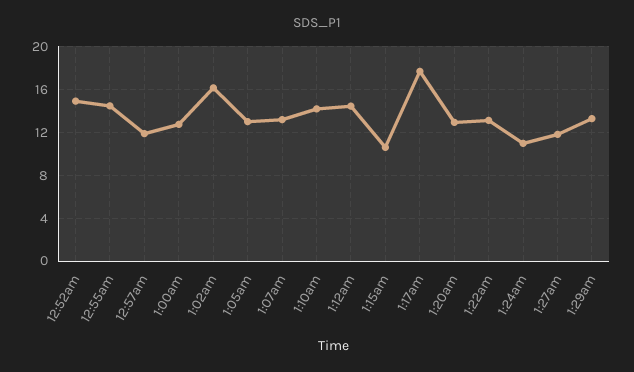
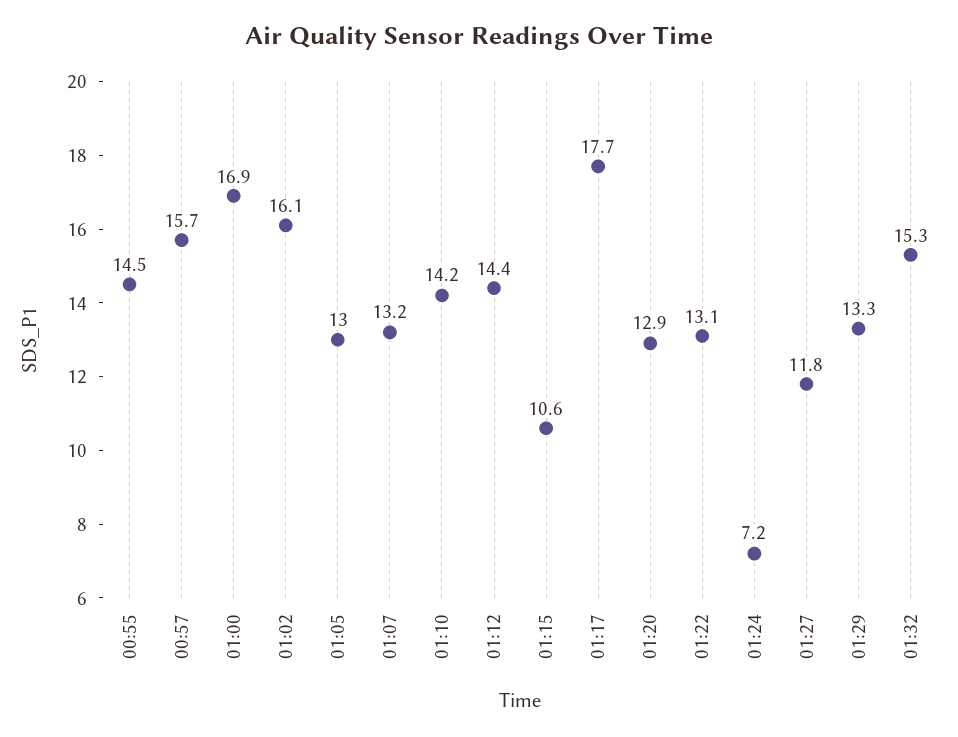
12:52am: 15 -> none
12:57am: 12 -> 15.7
1:00am: 13 -> 16.9
1:24am: 11 -> 7.2
01:32: none -> 15.3

